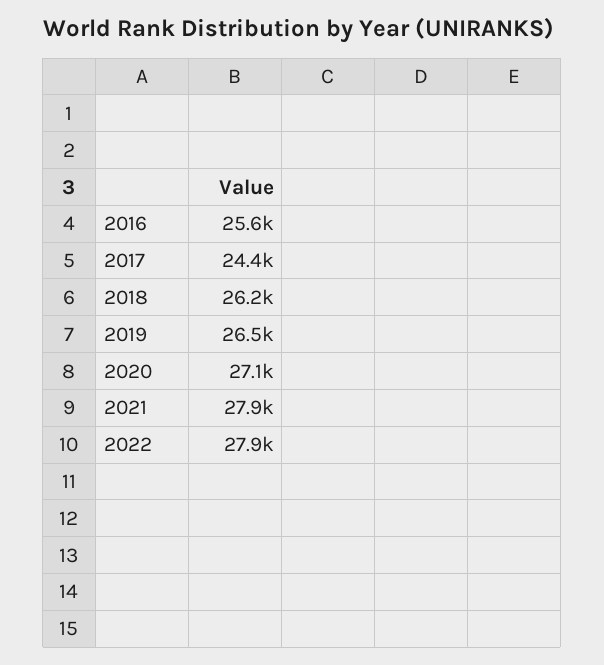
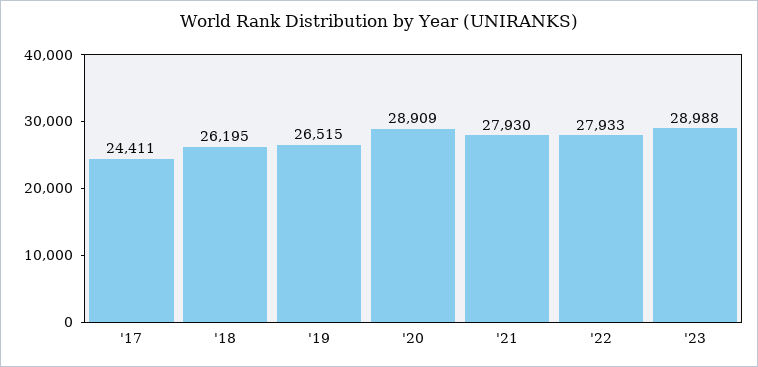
2016: 25600 -> none
2020: 27100 -> 28909
'23: none -> 28988

